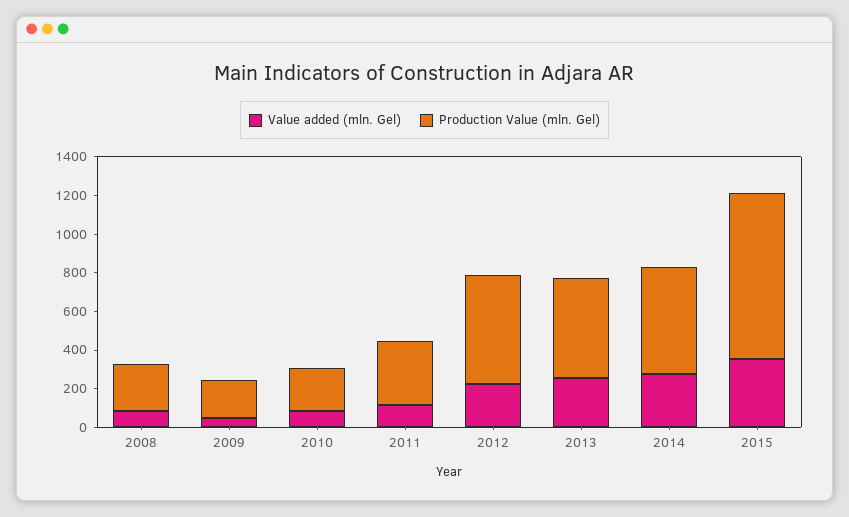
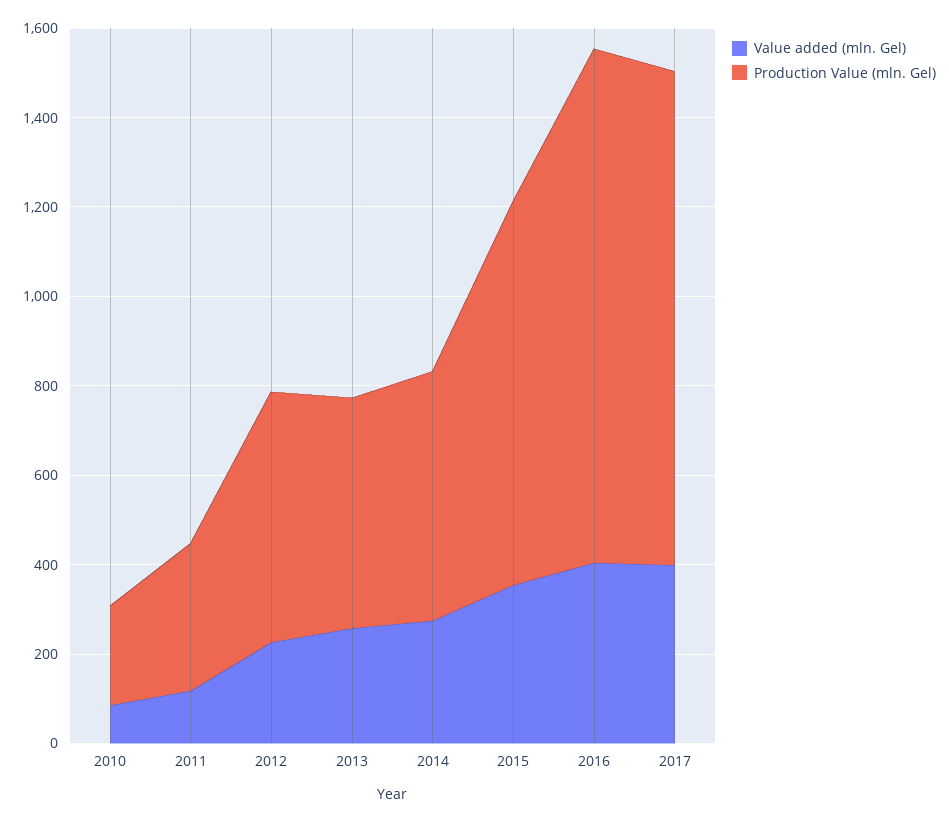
Value added (mln. Gel), 2008: 100 -> none
Production Value (mln. Gel), 2008: 250 -> none
Value added (mln. Gel), 2009: 50 -> none
Production Value (mln. Gel), 2009: 200 -> none
Value added (mln. Gel), 2016: none -> 400
Production Value (mln. Gel), 2016: none -> 1150
Value added (mln. Gel), 2017: none -> 400
Production Value (mln. Gel), 2017: none -> 1100

